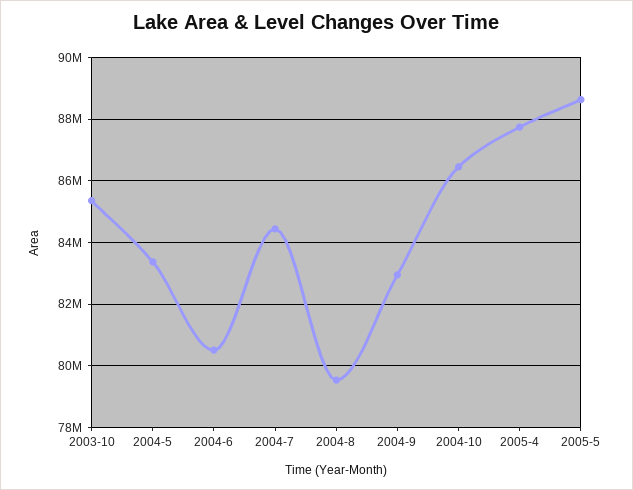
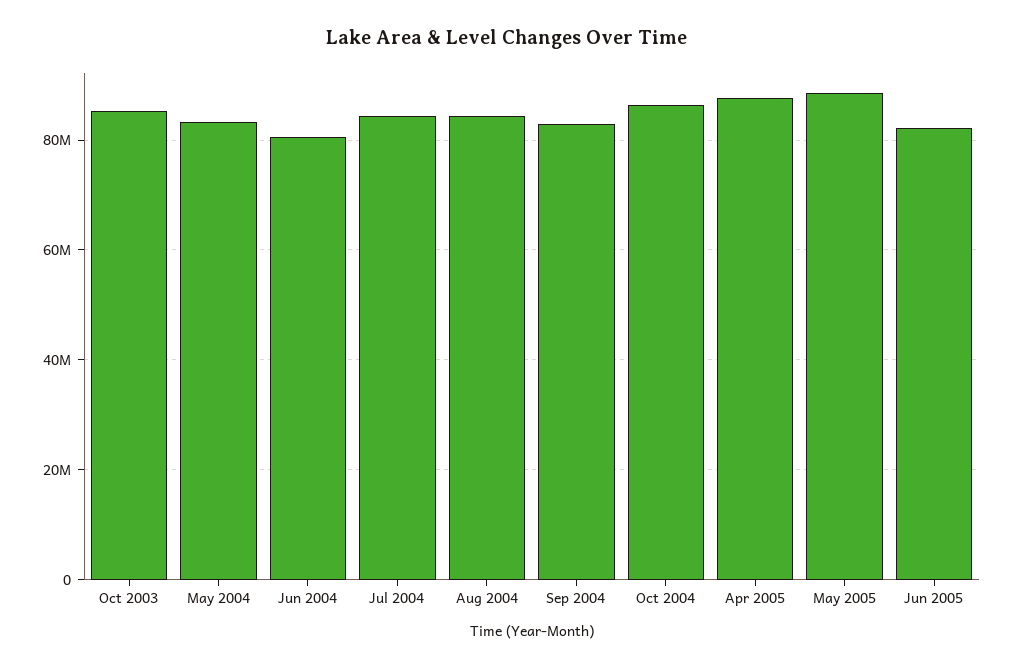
2004-8: 79600000 -> 84000000
Jun 2005: none -> 82000000

